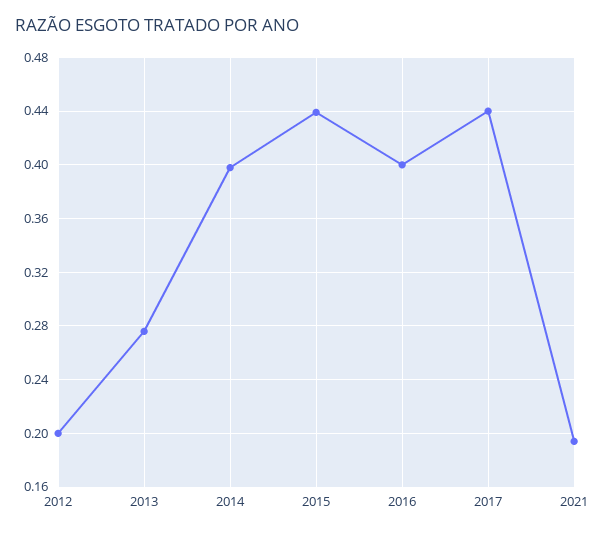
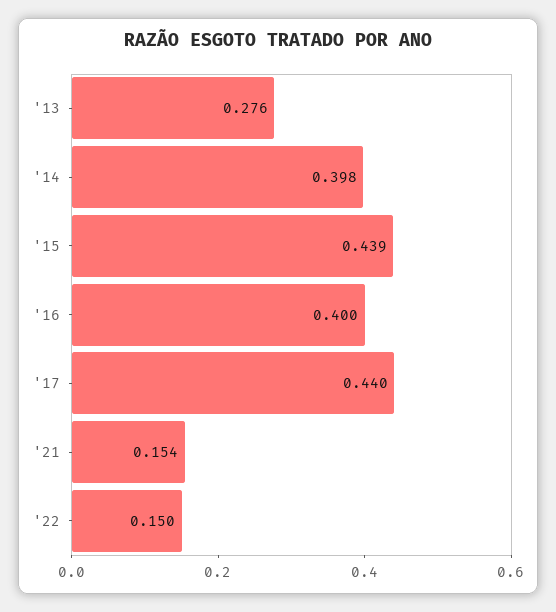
2012: 0.2 -> none
2021: 0.195 -> 0.154
'22: none -> 0.15

